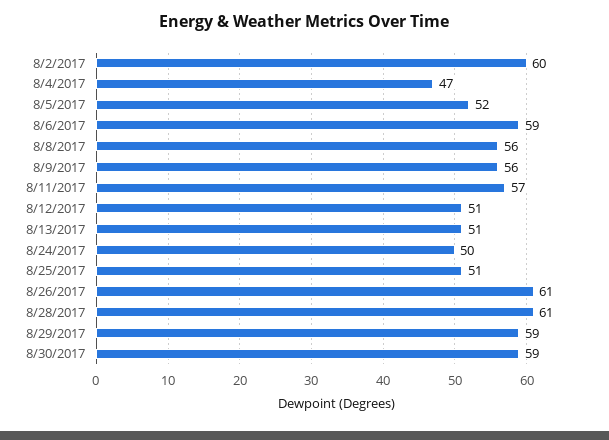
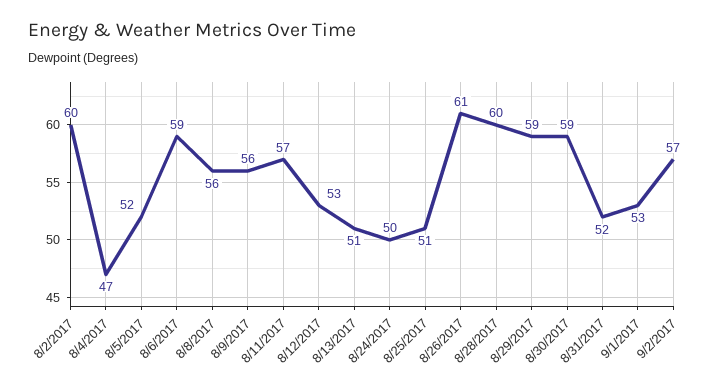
8/12/2017: 51 -> 53
8/28/2017: 61 -> 60
8/31/2017: none -> 52
9/1/2017: none -> 53
9/2/2017: none -> 57

